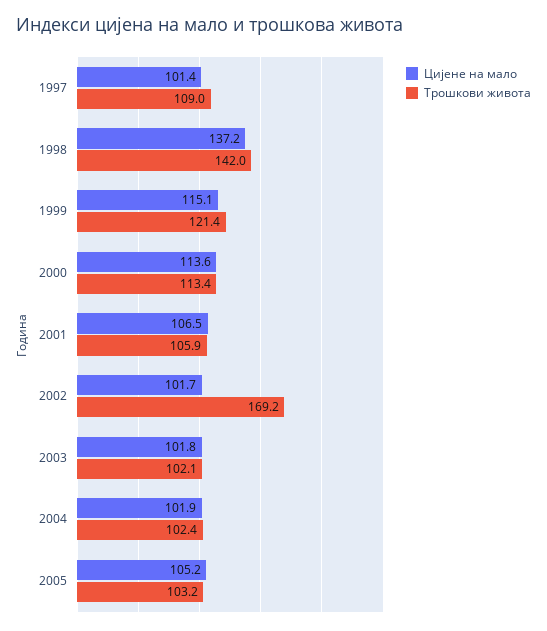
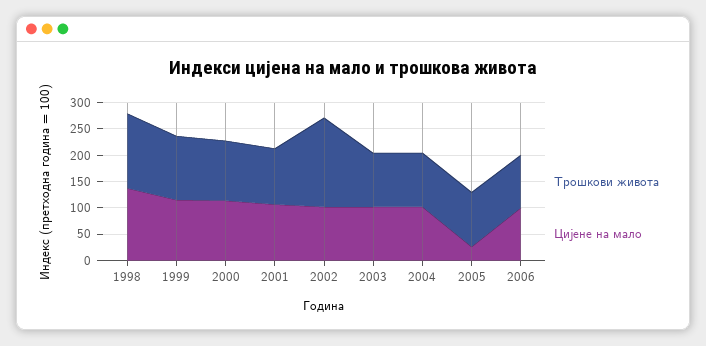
Цијене на мало, 1997: 101.4 -> none
Трошкови живота, 1997: 109 -> none
Цијене на мало, 2005: 105.2 -> 25
Трошкови живота, 2006: none -> 100
Цијене на мало, 2006: none -> 100

